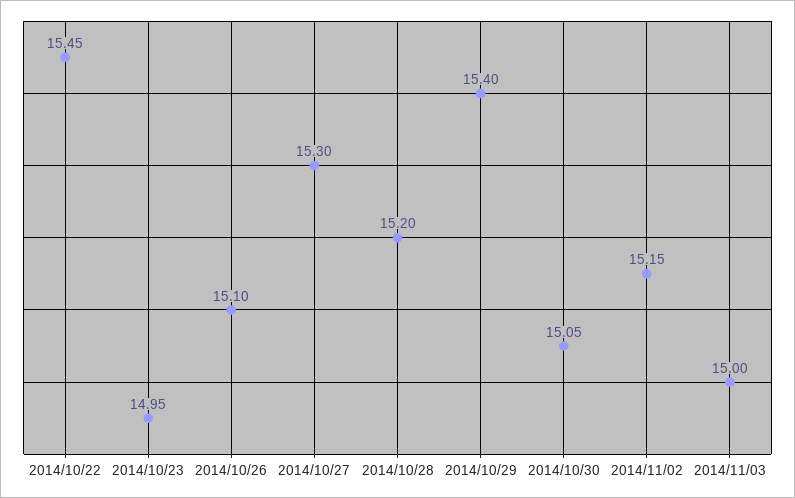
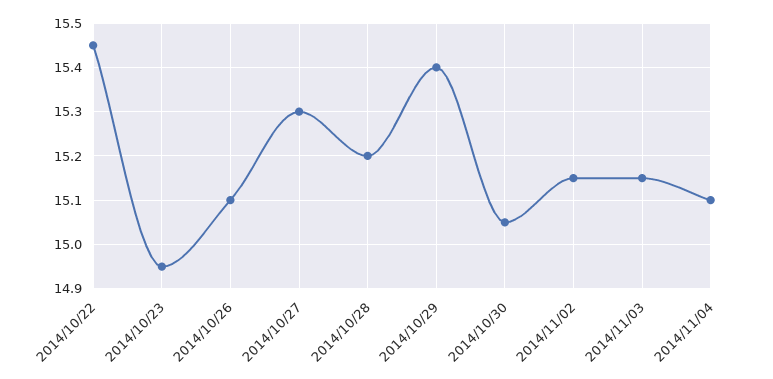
2014/11/03: 15 -> 15.15
2014/11/04: none -> 15.1

